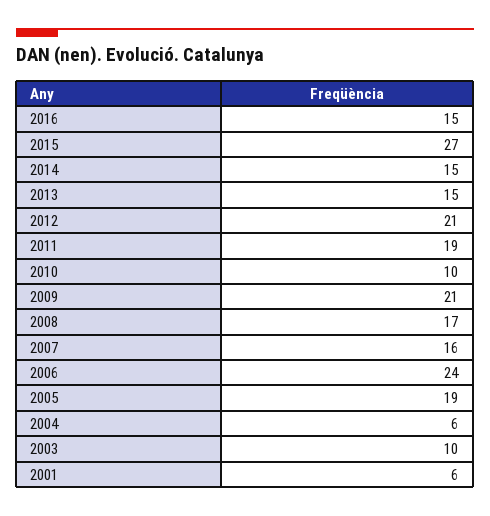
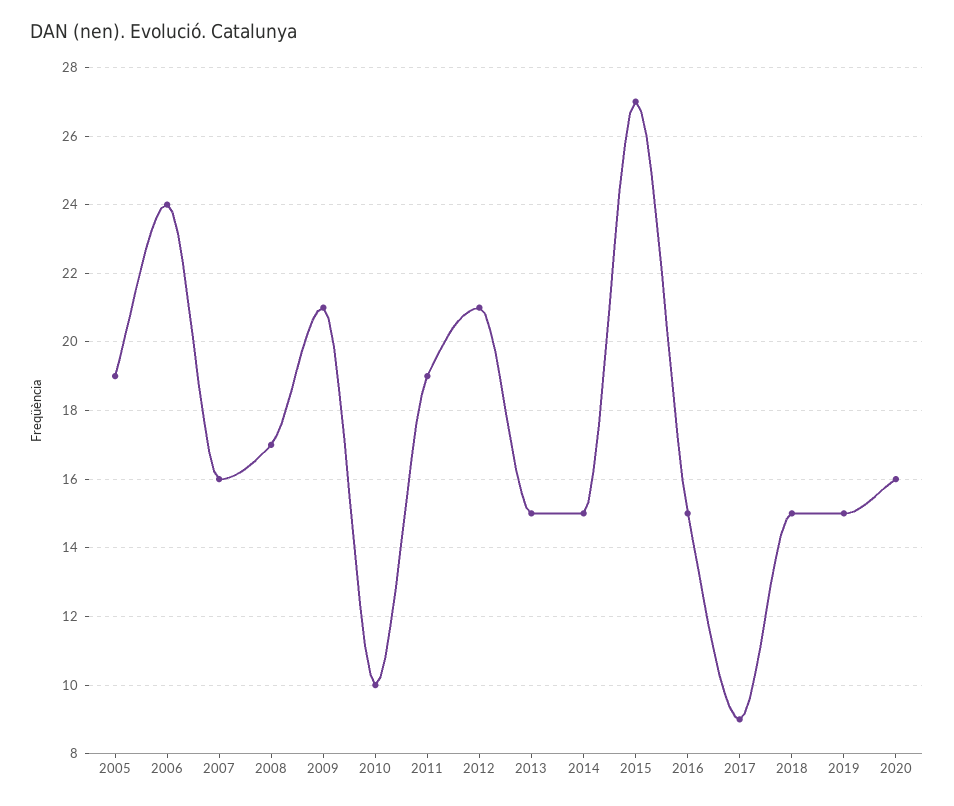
2004: 6 -> none
2003: 10 -> none
2001: 6 -> none
2017: none -> 9
2018: none -> 15
2019: none -> 15
2020: none -> 16

